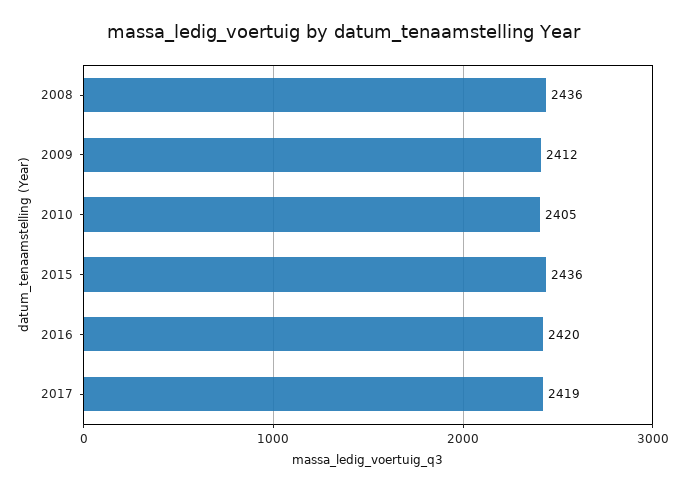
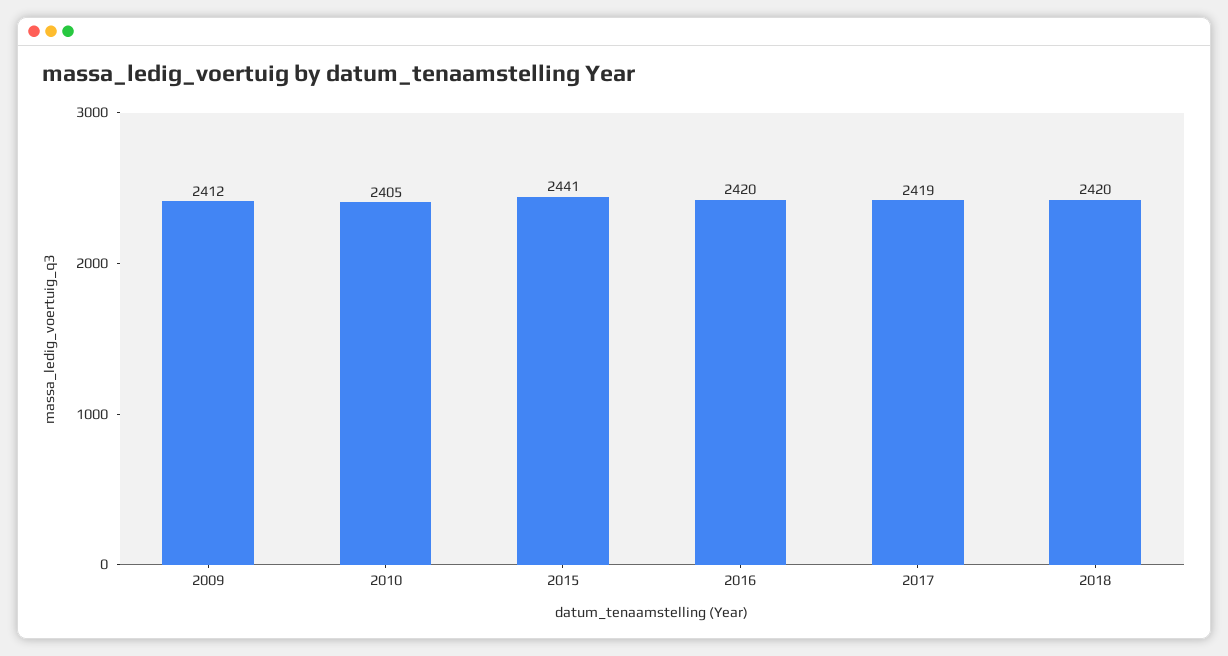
2008: 2436 -> none
2015: 2436 -> 2441
2018: none -> 2420

